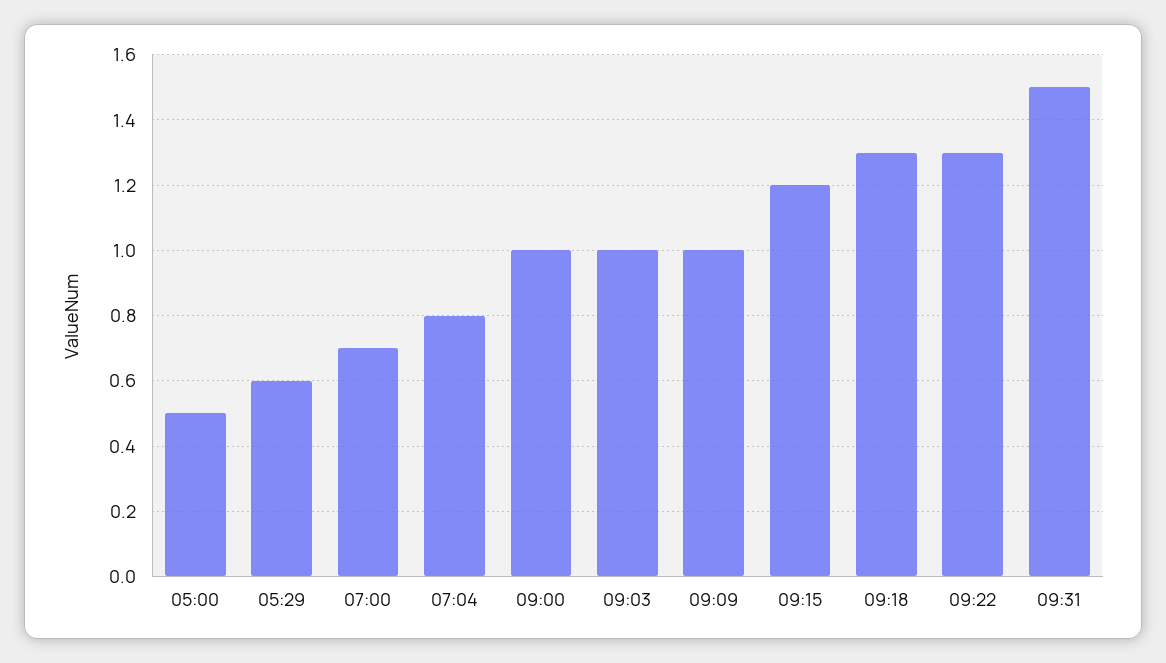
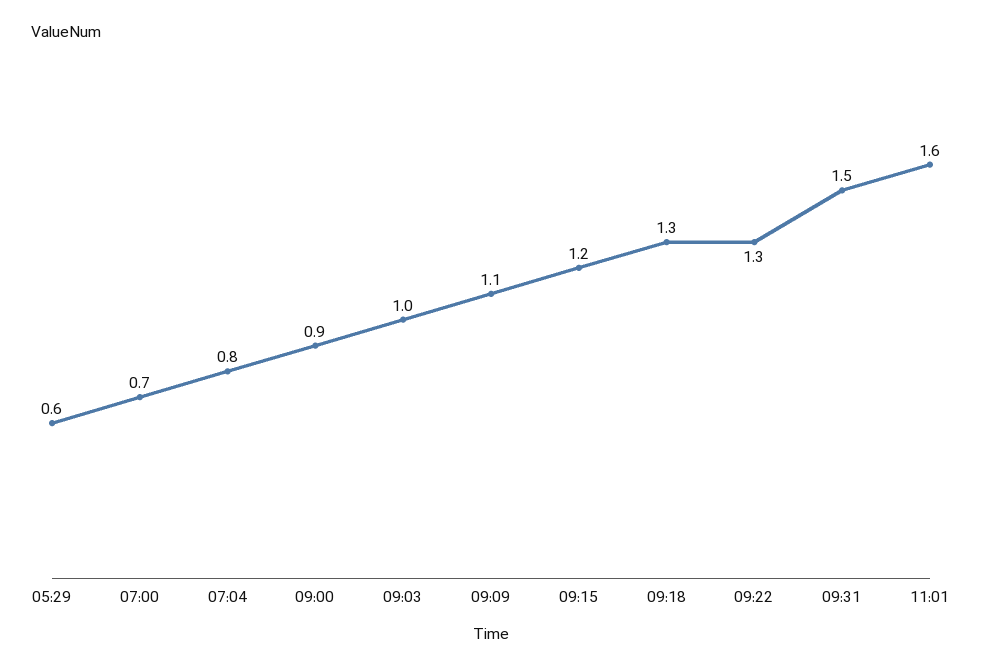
05:00: 0.5 -> none
09:00: 1 -> 0.9
09:09: 1 -> 1.1
11:01: none -> 1.6

